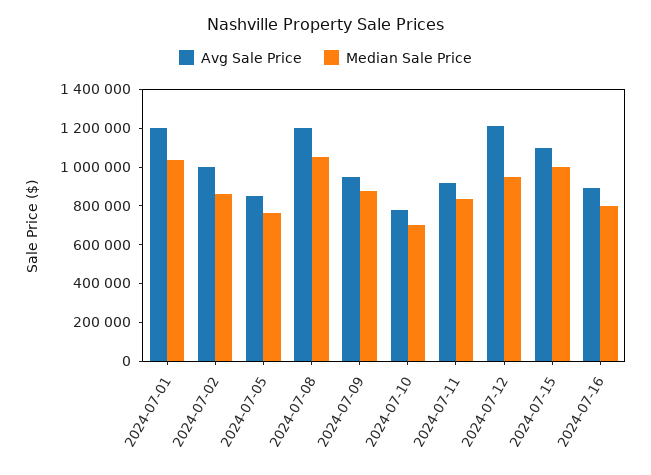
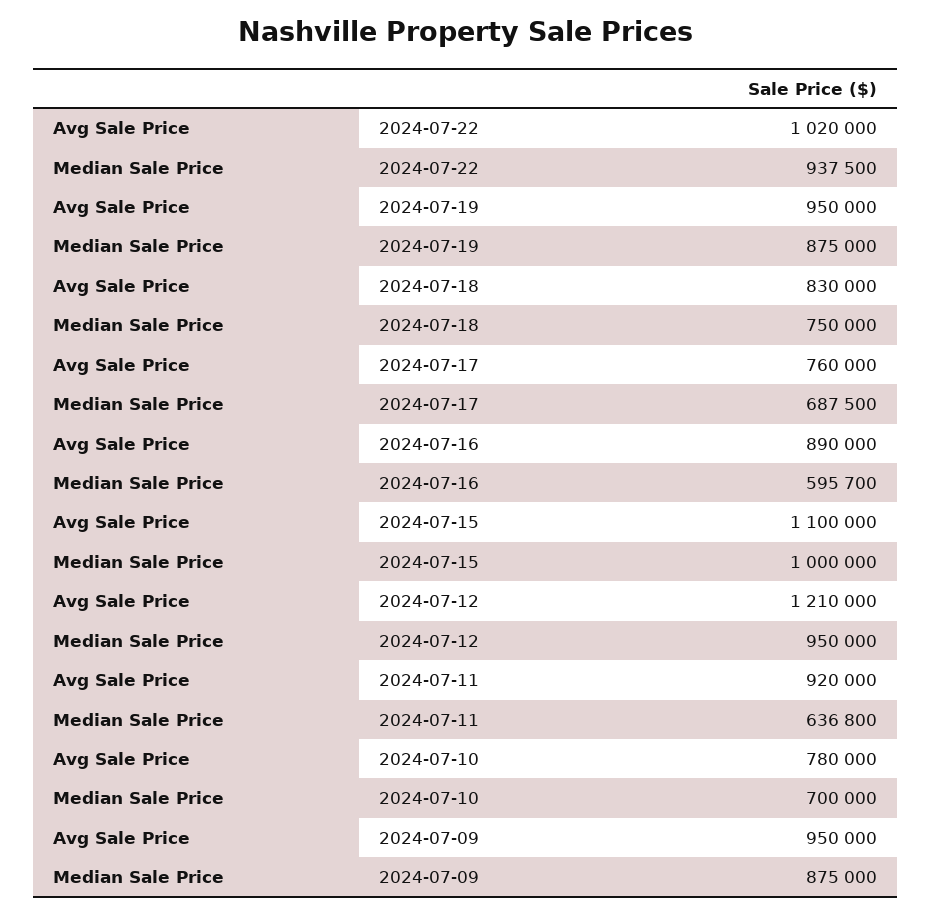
Avg Sale Price, 2024-07-01: 1200000 -> none
Median Sale Price, 2024-07-01: 1050000 -> none
Avg Sale Price, 2024-07-02: 1000000 -> none
Median Sale Price, 2024-07-02: 850000 -> none
Avg Sale Price, 2024-07-05: 850000 -> none
Median Sale Price, 2024-07-05: 750000 -> none
Avg Sale Price, 2024-07-08: 1200000 -> none
Median Sale Price, 2024-07-08: 1050000 -> none
Median Sale Price, 2024-07-11: 850000 -> 636800
Median Sale Price, 2024-07-16: 800000 -> 595700
Avg Sale Price, 2024-07-22: none -> 1020000
Median Sale Price, 2024-07-22: none -> 937500
Avg Sale Price, 2024-07-19: none -> 950000
Median Sale Price, 2024-07-19: none -> 875000
Avg Sale Price, 2024-07-18: none -> 830000
Median Sale Price, 2024-07-18: none -> 750000
Avg Sale Price, 2024-07-17: none -> 760000
Median Sale Price, 2024-07-17: none -> 687500

